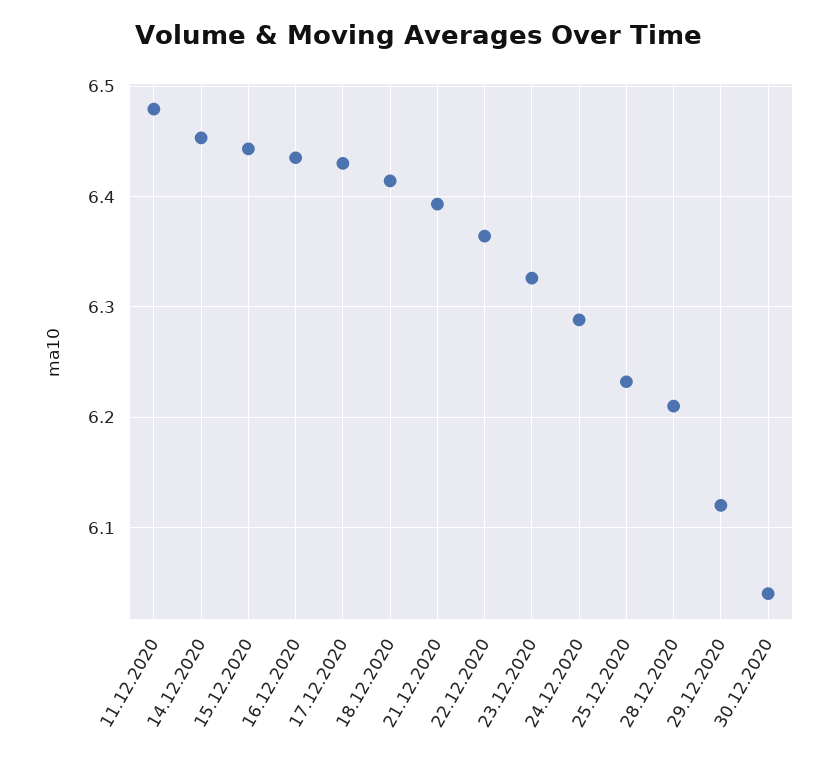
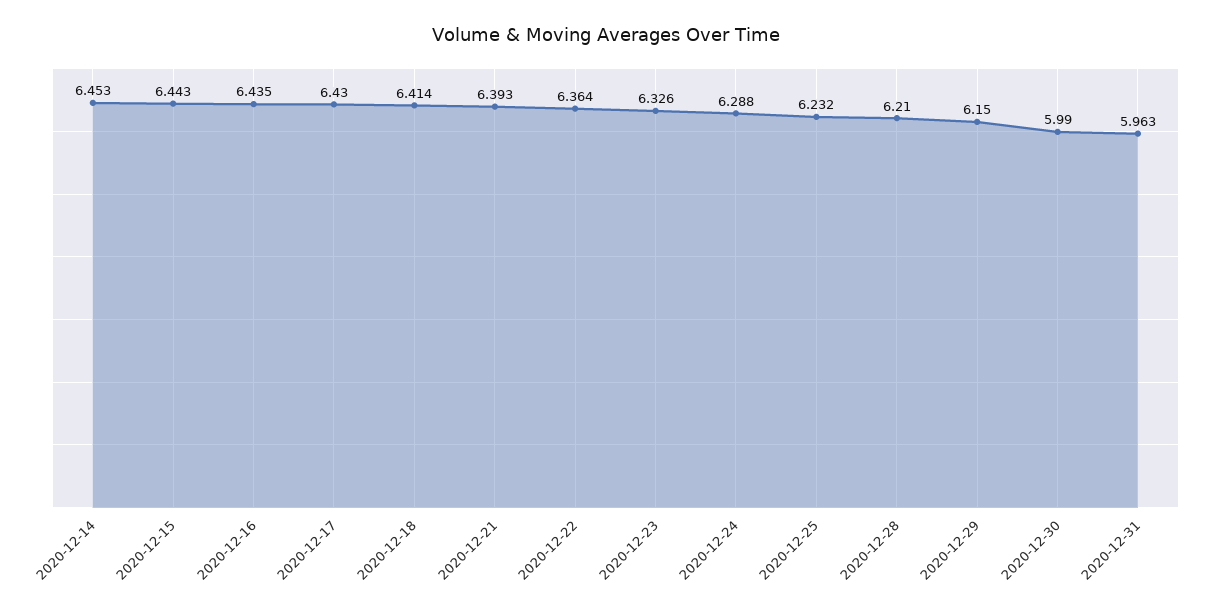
11.12.2020: 6.48 -> none
29.12.2020: 6.12 -> 6.15
30.12.2020: 6.04 -> 5.99
2020-12-31: none -> 5.963

